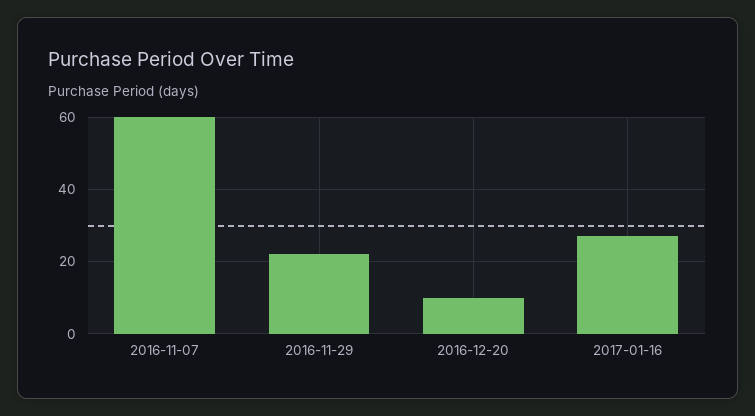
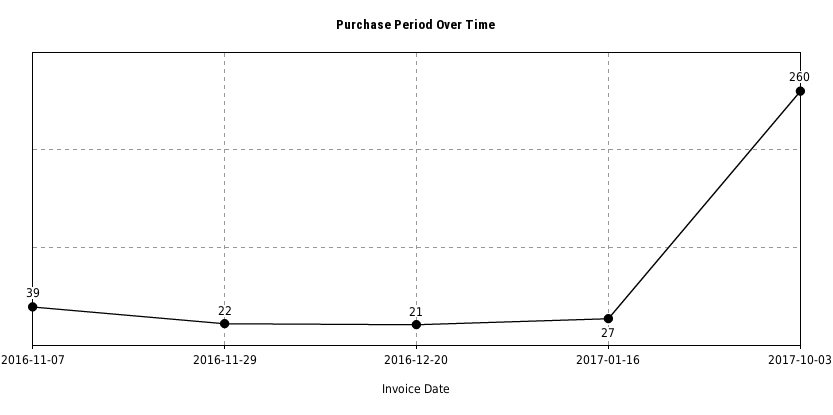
2016-11-07: 60 -> 39
2016-12-20: 10 -> 21
2017-10-03: none -> 260

